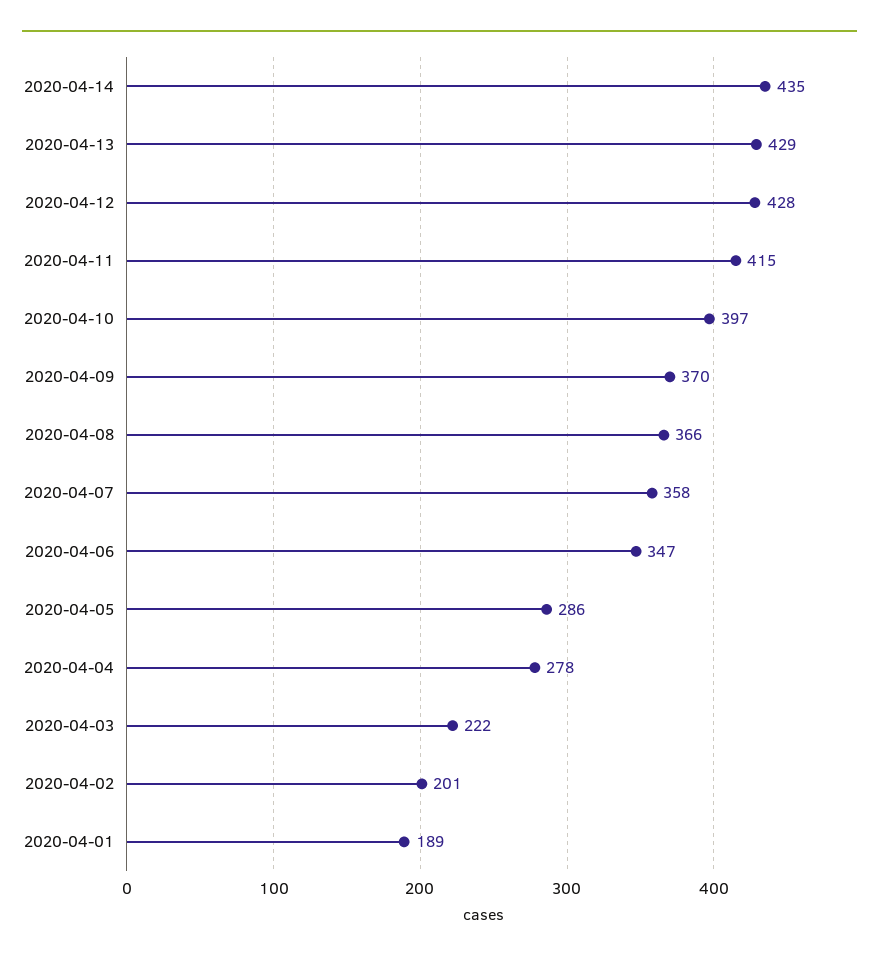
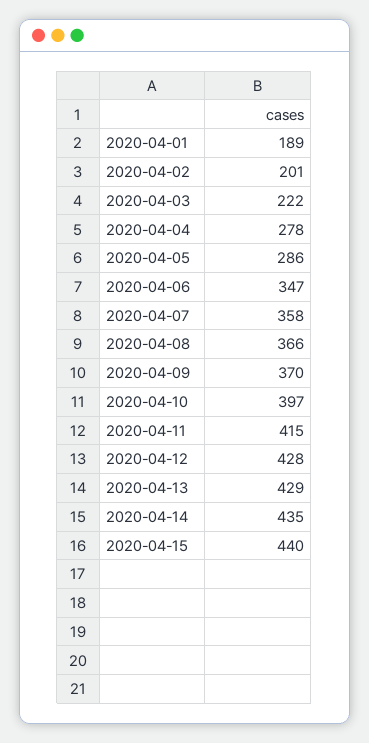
2020-04-15: none -> 440

